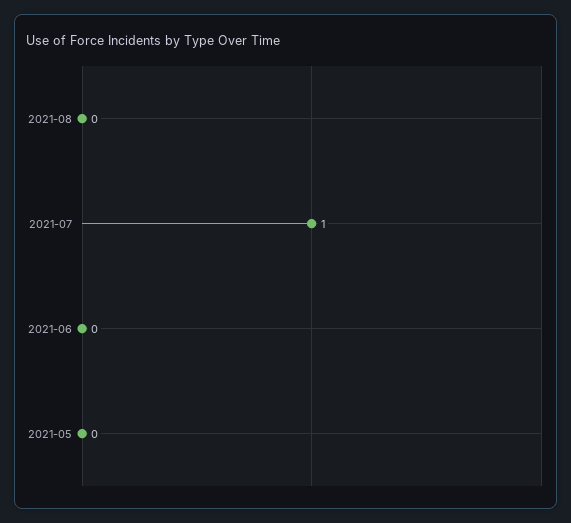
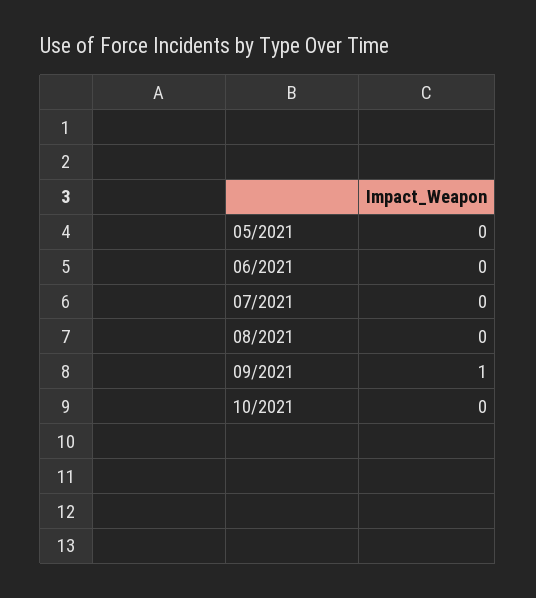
2021-07: 1 -> 0
09/2021: none -> 1
10/2021: none -> 0

